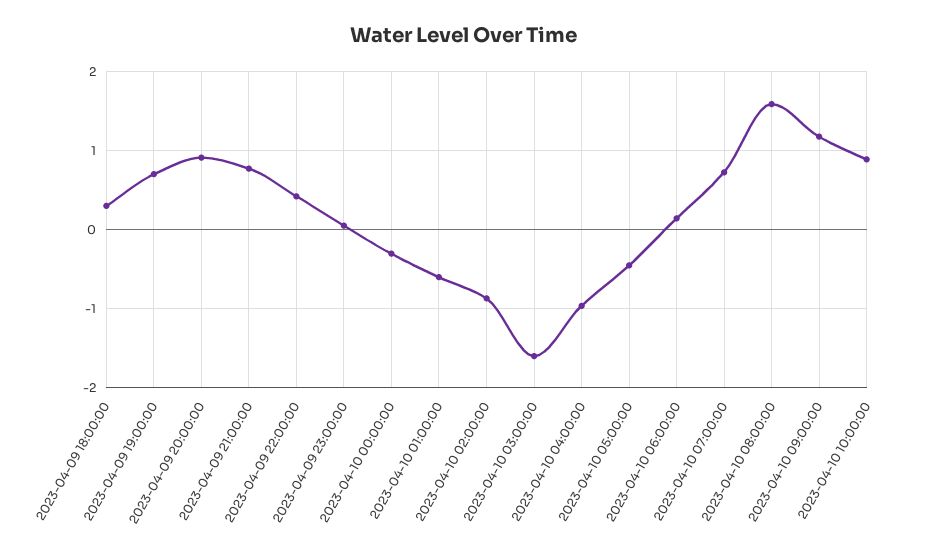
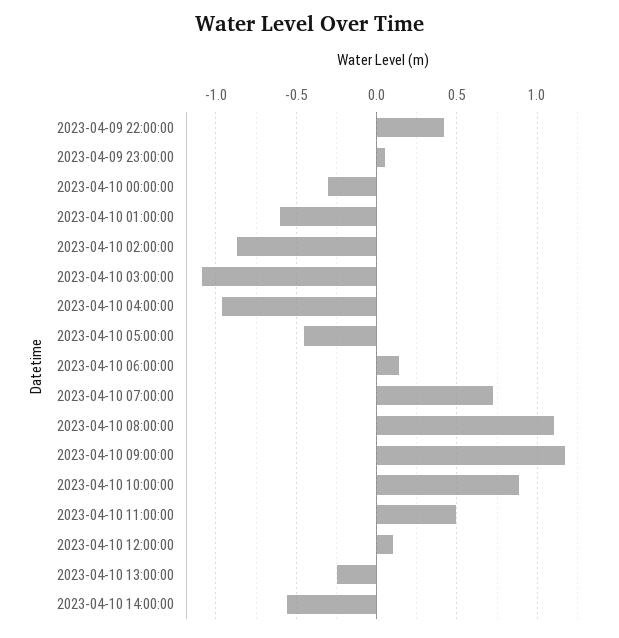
2023-04-09 18:00:00: 0.3 -> none
2023-04-09 19:00:00: 0.7 -> none
2023-04-09 20:00:00: 0.9 -> none
2023-04-09 21:00:00: 0.8 -> none
2023-04-10 03:00:00: -1.6 -> -1.1
2023-04-10 08:00:00: 1.6 -> 1.1
2023-04-10 11:00:00: none -> 0.5
2023-04-10 12:00:00: none -> 0.1
2023-04-10 13:00:00: none -> -0.25
2023-04-10 14:00:00: none -> -0.55

